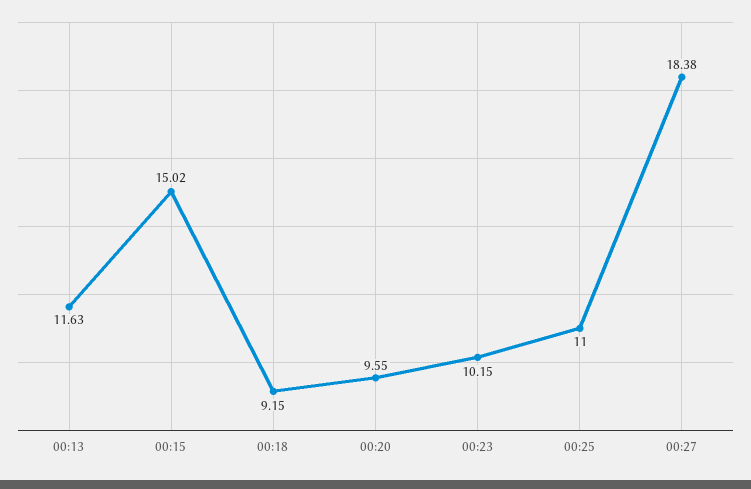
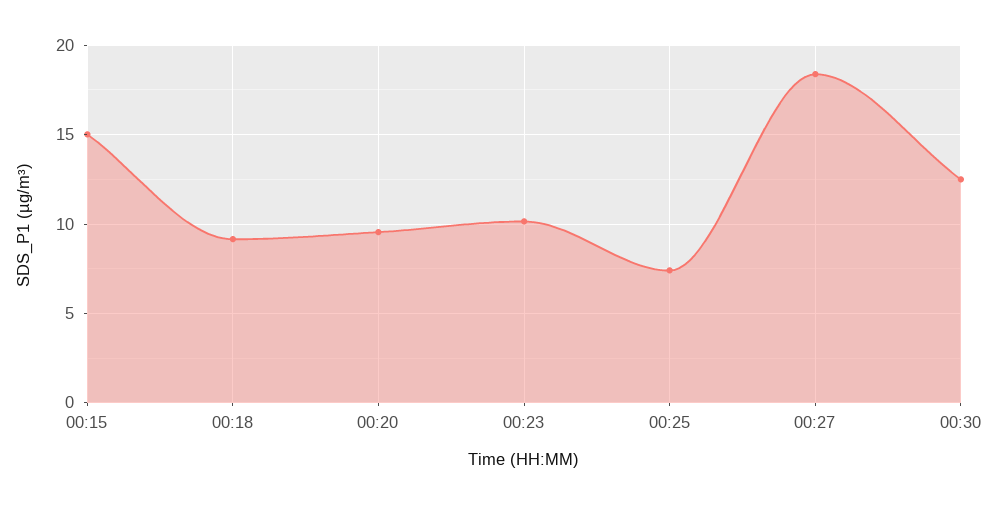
00:13: 11.63 -> none
00:25: 11 -> 7.5
00:30: none -> 12.5

